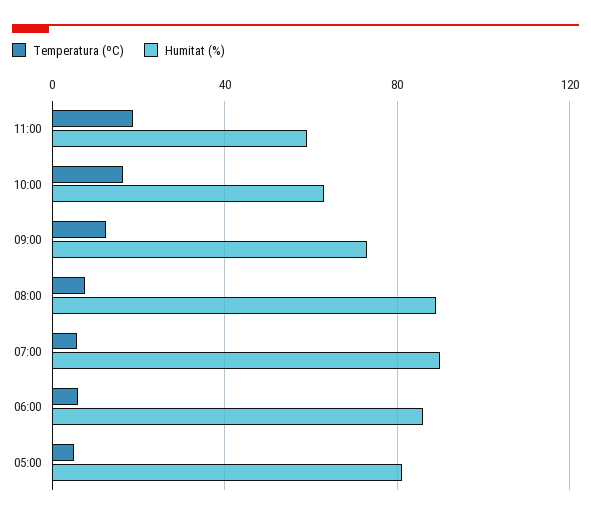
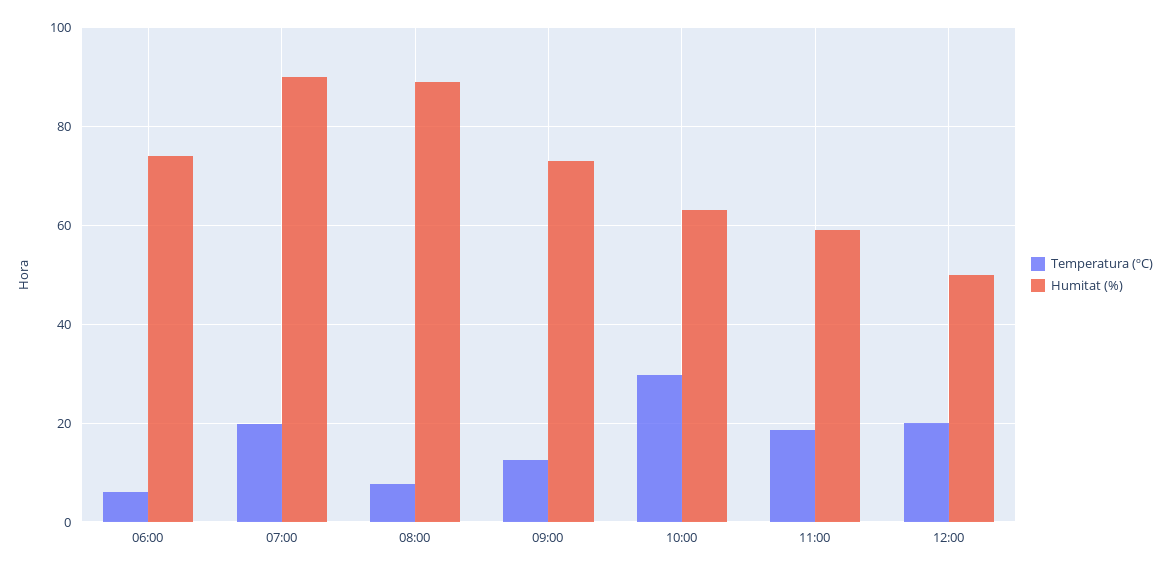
Temperatura (ºC), 10:00: 15 -> 30
Temperatura (ºC), 07:00: 5 -> 20
Humitat (%), 06:00: 85 -> 74
Temperatura (ºC), 05:00: 5 -> none
Humitat (%), 05:00: 80 -> none
Temperatura (ºC), 12:00: none -> 20
Humitat (%), 12:00: none -> 50

